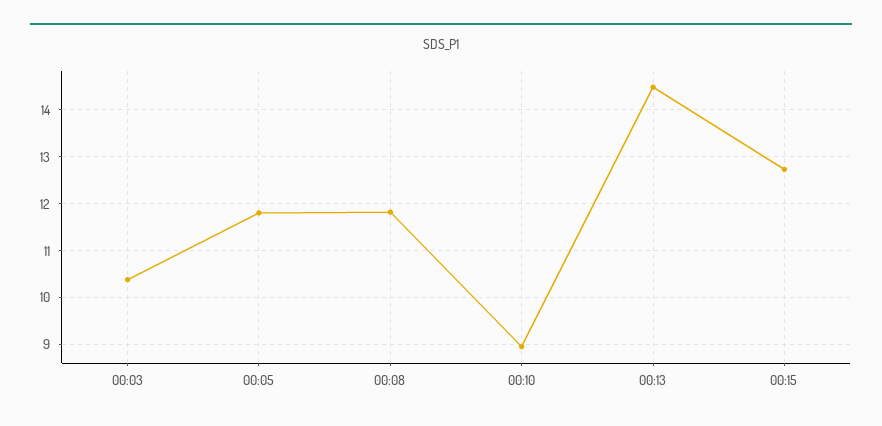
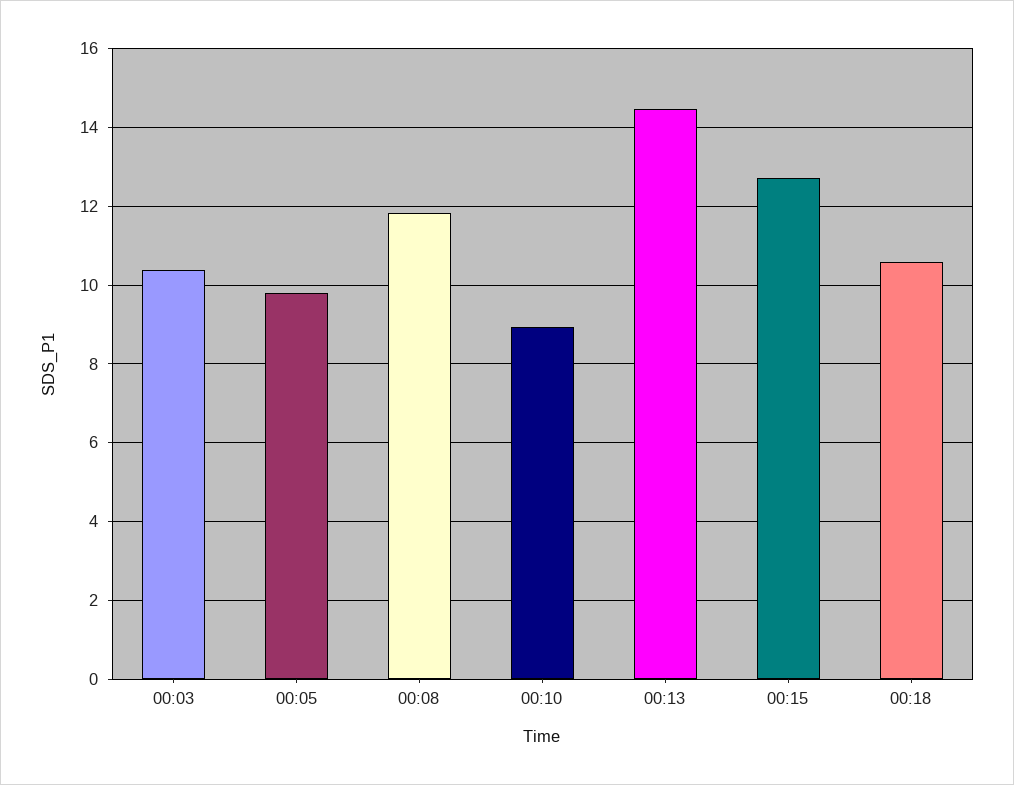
00:05: 11.8 -> 9.8
00:18: none -> 10.6

